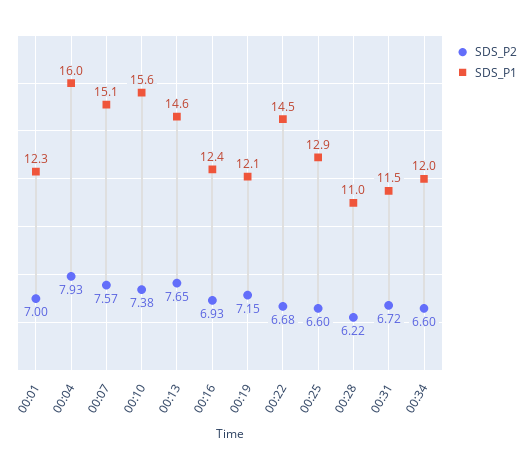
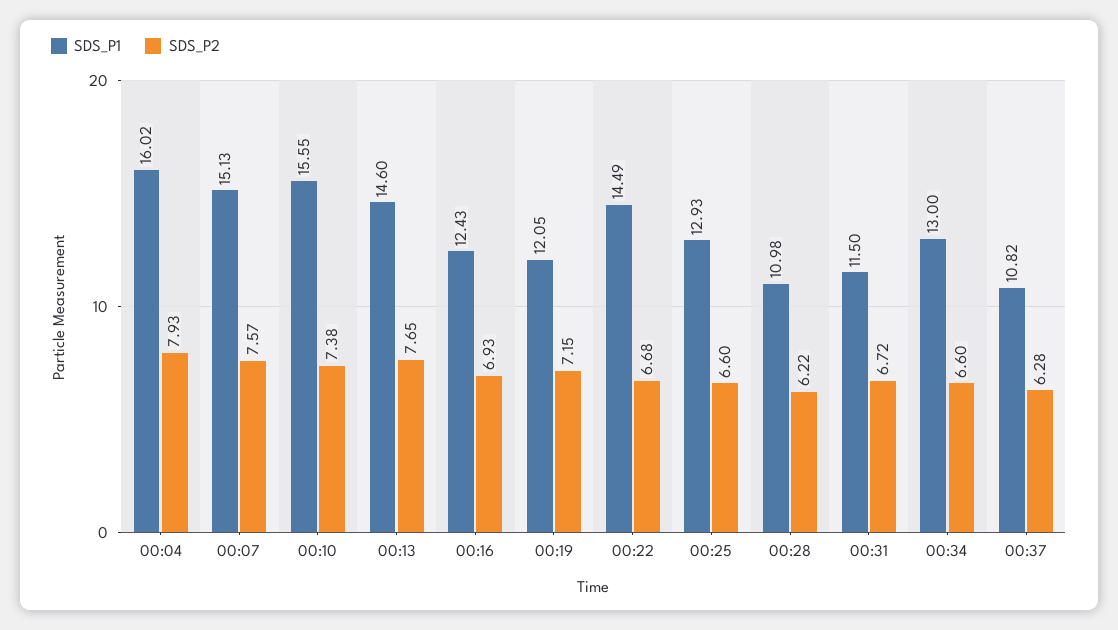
SDS_P2, 00:01: 7 -> none
SDS_P1, 00:01: 12.3 -> none
SDS_P1, 00:34: 12 -> 13
SDS_P1, 00:37: none -> 10.82
SDS_P2, 00:37: none -> 6.28

